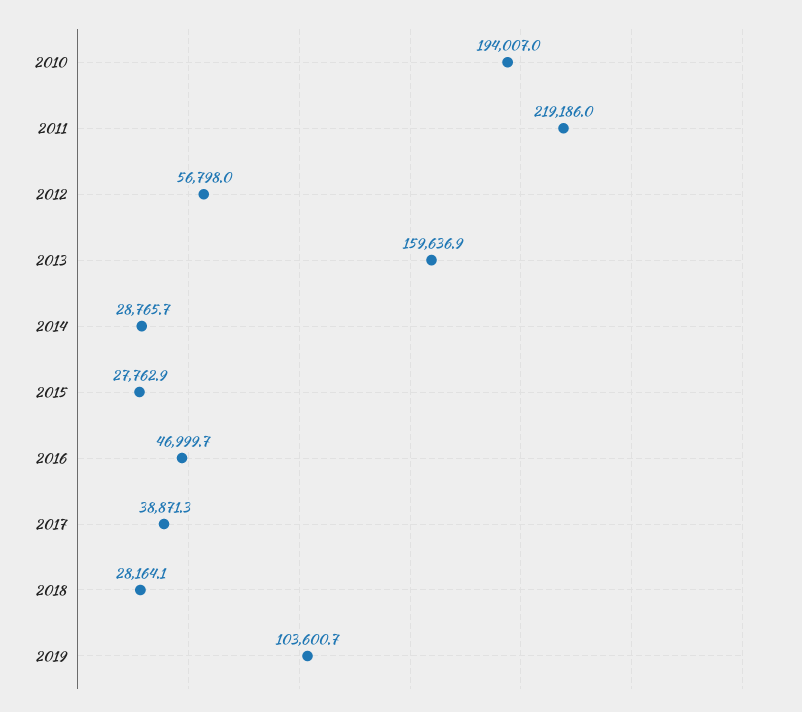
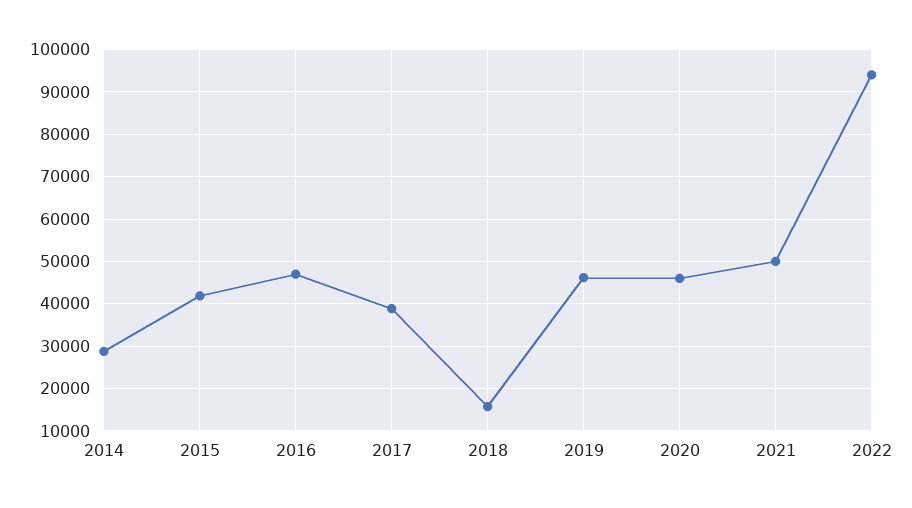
2010: 194007 -> none
2011: 219186 -> none
2012: 56798 -> none
2013: 159636.9 -> none
2015: 27762.9 -> 42000
2018: 28164.1 -> 16000
2019: 103600.7 -> 46000
2020: none -> 46000
2021: none -> 50000
2022: none -> 94000

